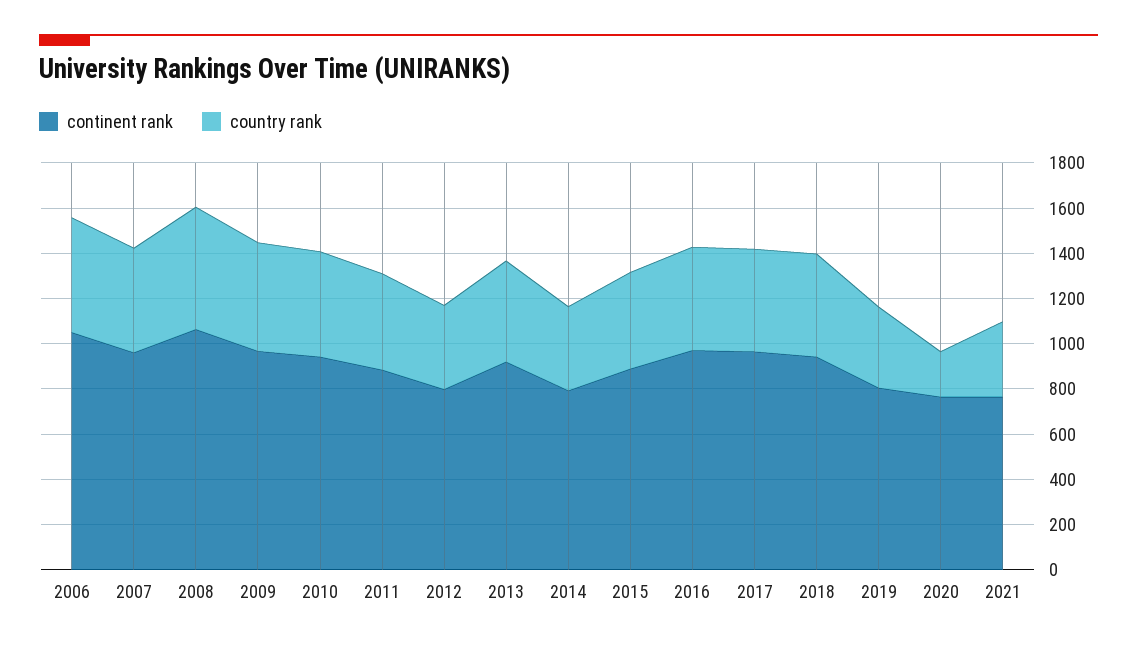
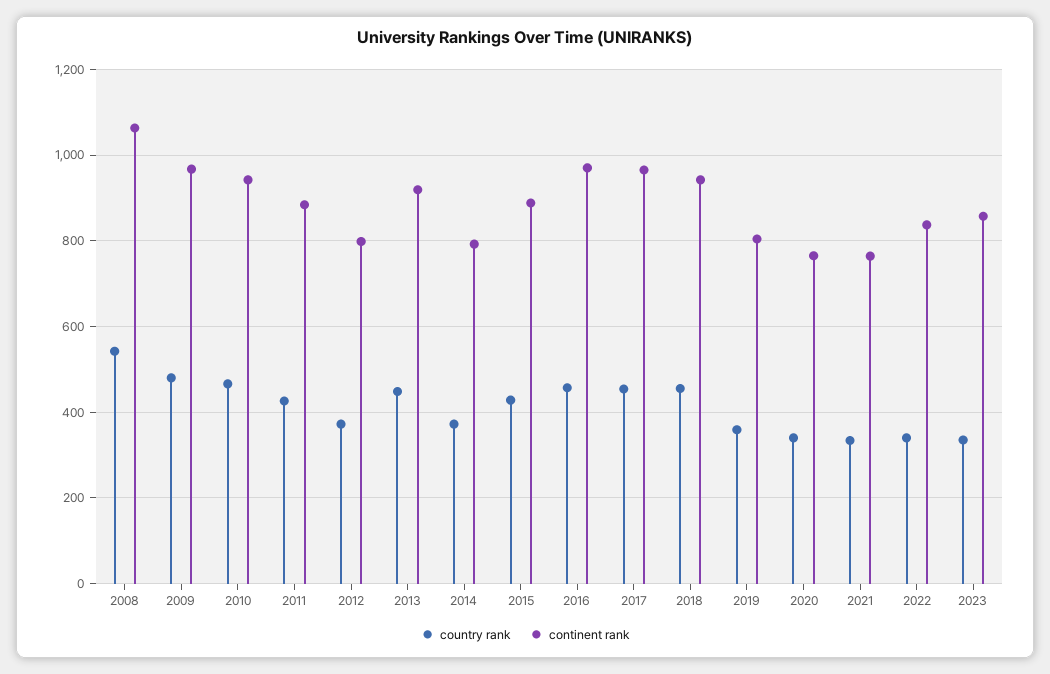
continent rank, 2006: 1050 -> none
country rank, 2006: 500 -> none
continent rank, 2007: 950 -> none
country rank, 2007: 450 -> none
country rank, 2020: 200 -> 340
country rank, 2022: none -> 340
continent rank, 2022: none -> 840
country rank, 2023: none -> 340
continent rank, 2023: none -> 860

